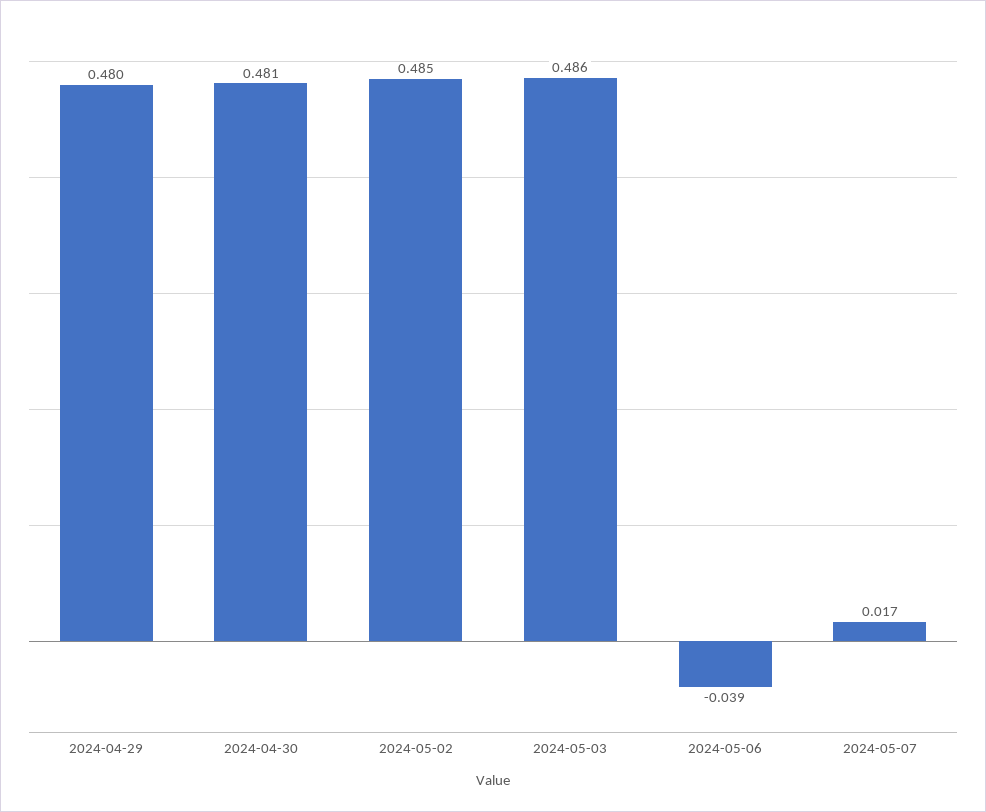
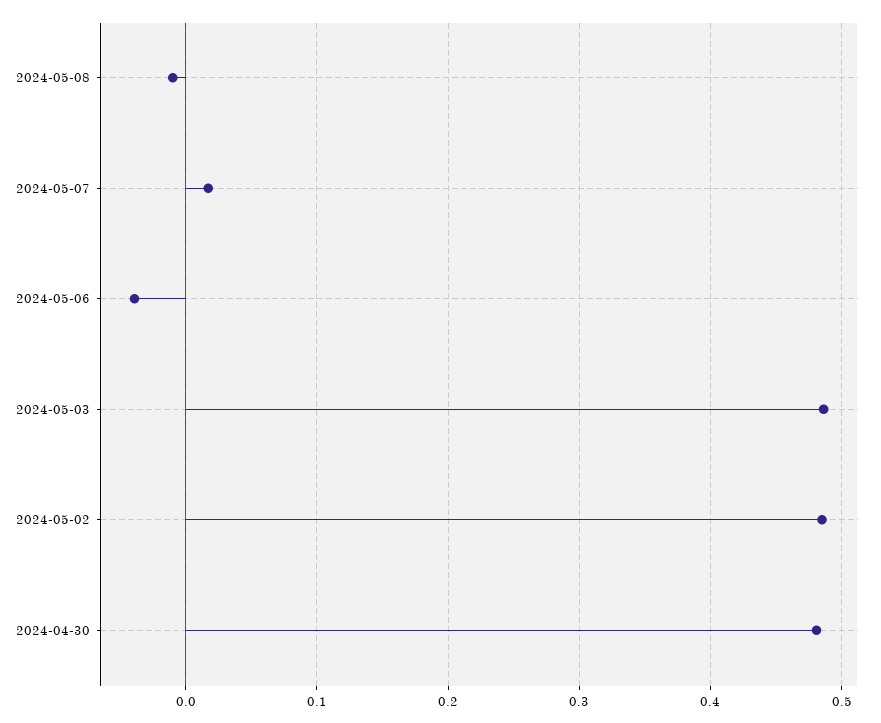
2024-04-29: 0.48 -> none
2024-05-08: none -> -0.01

